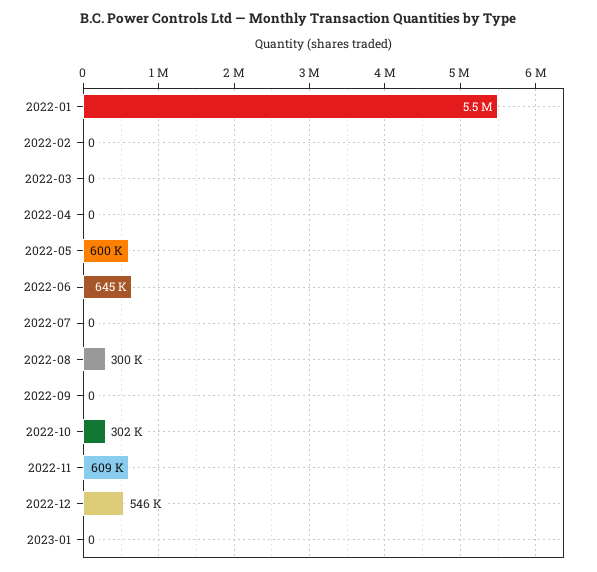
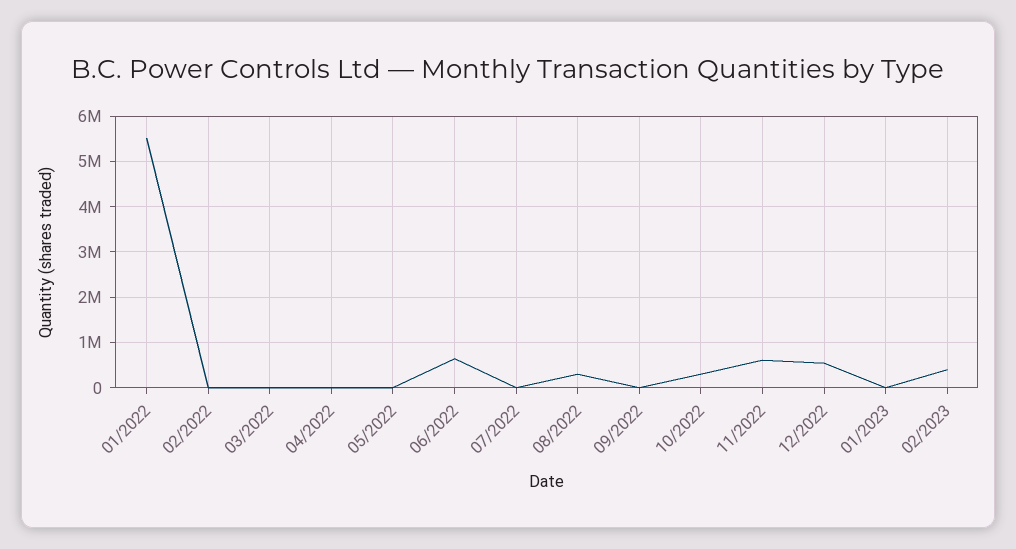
2022-05: 600000 -> 0
02/2023: none -> 400000

